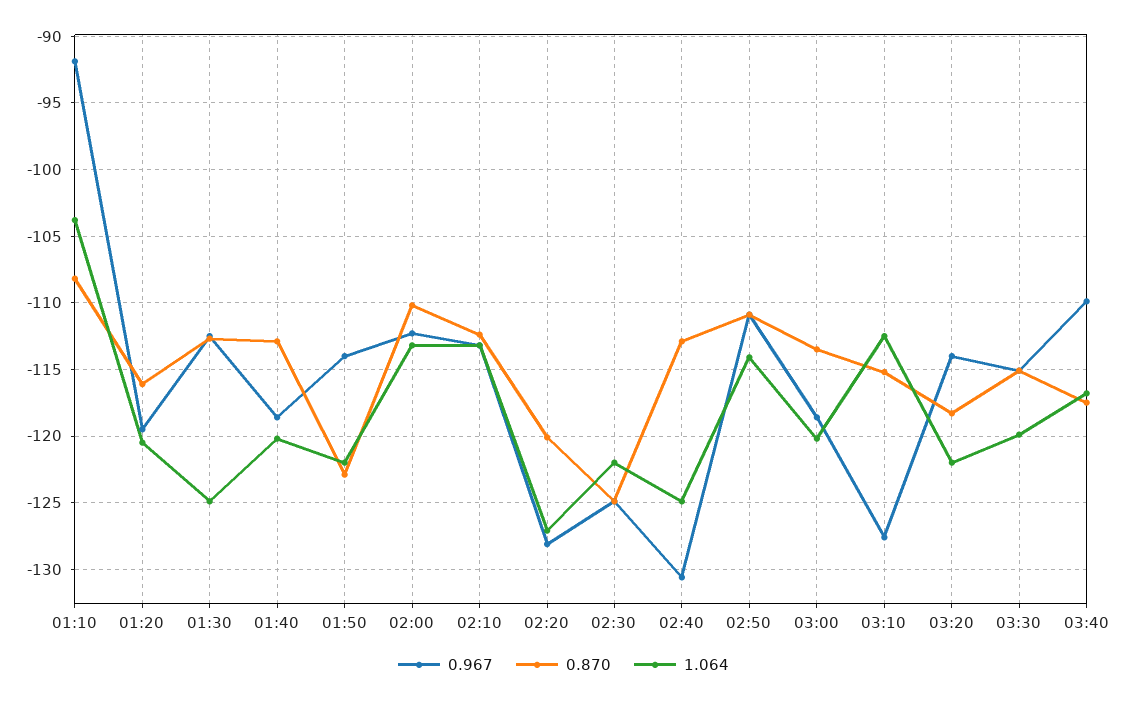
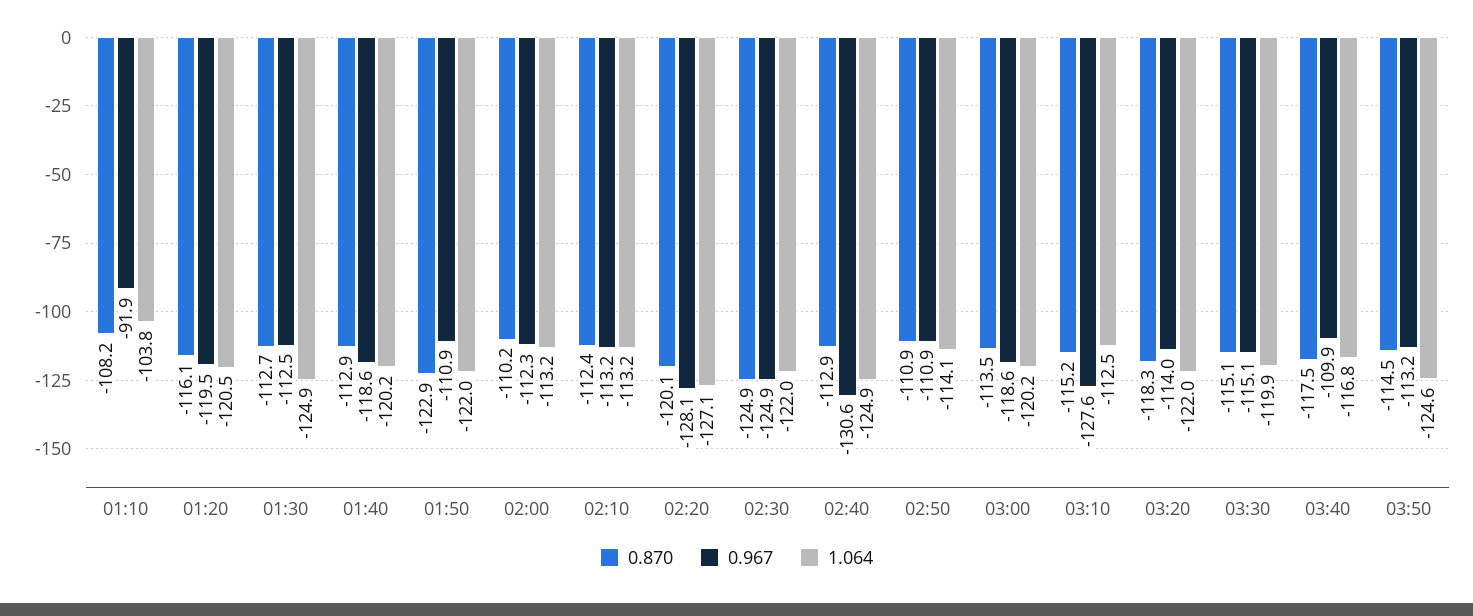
0.967, 01:50: -114 -> -110.9
0.870, 03:50: none -> -114.5
0.967, 03:50: none -> -113.2
1.064, 03:50: none -> -124.6

